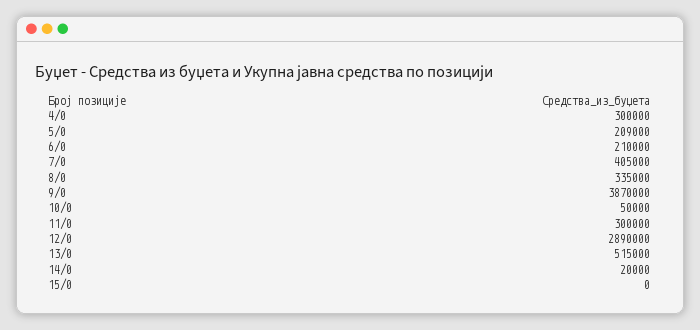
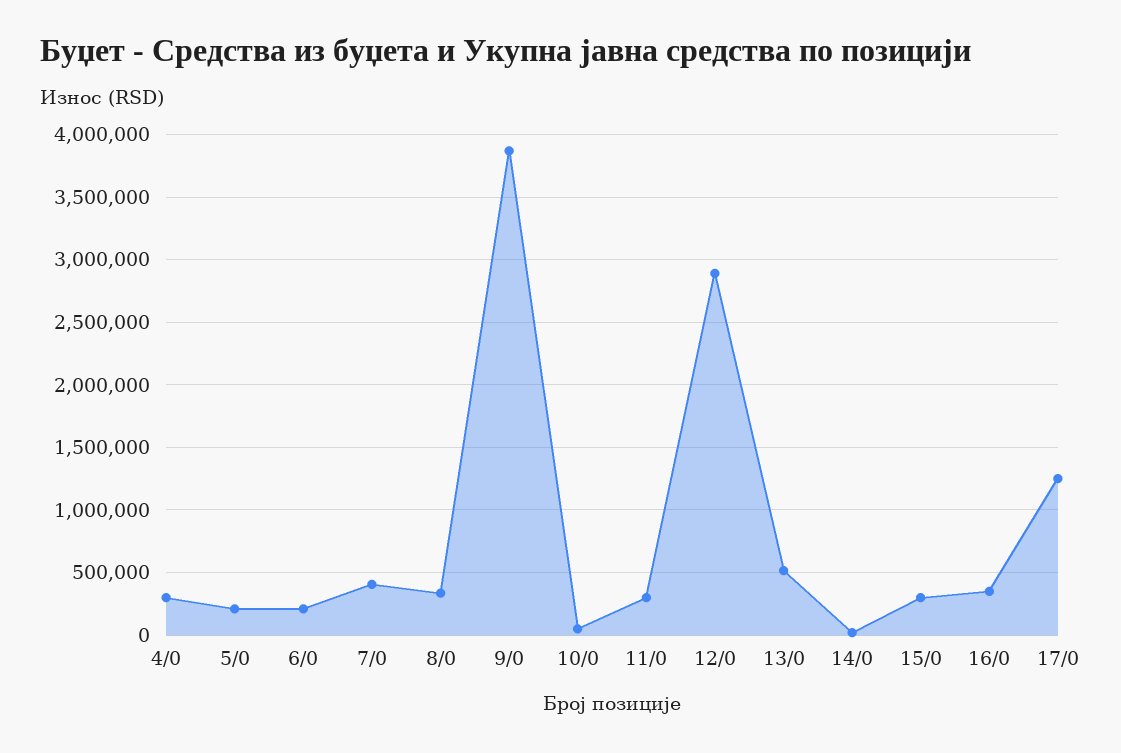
15/0: 0 -> 300000
16/0: none -> 350000
17/0: none -> 1250000

